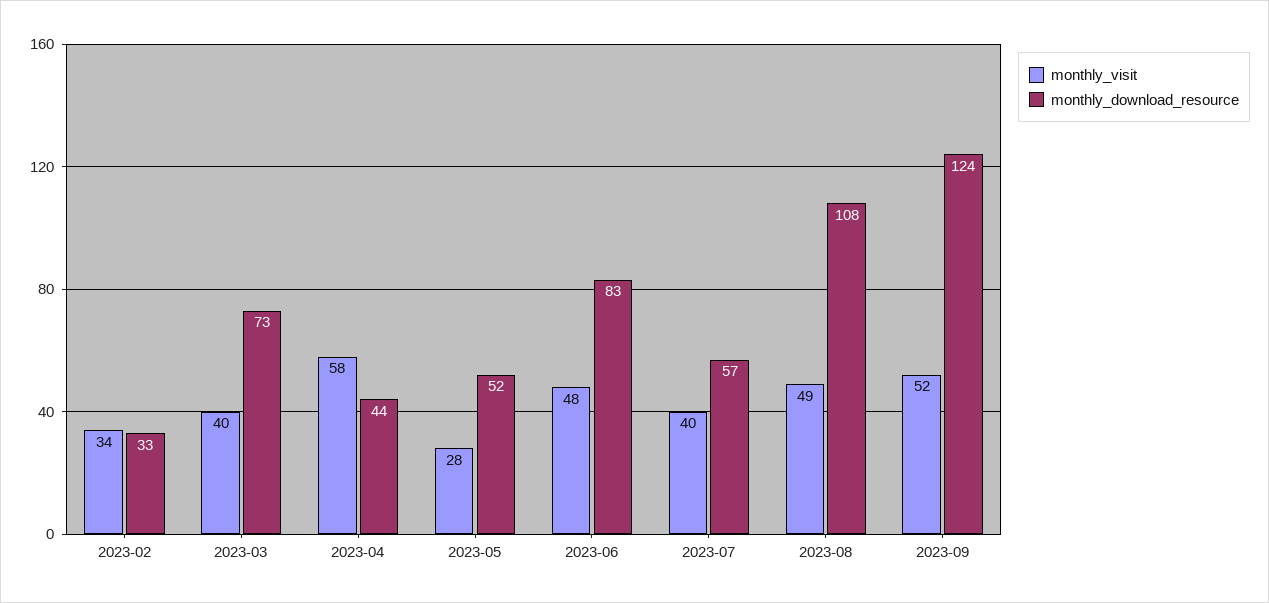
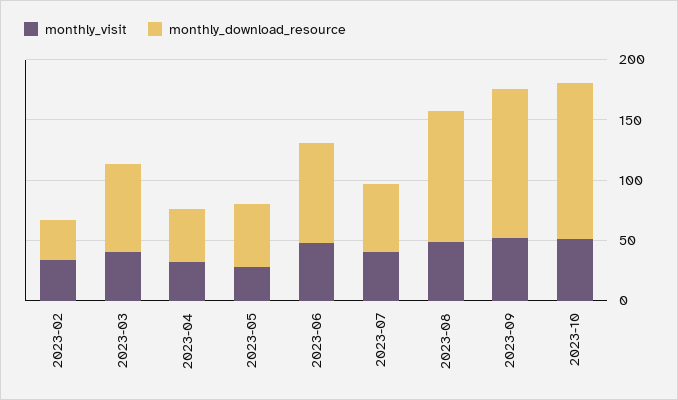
monthly_visit, 2023-04: 58 -> 30
monthly_visit, 2023-10: none -> 50
monthly_download_resource, 2023-10: none -> 130

